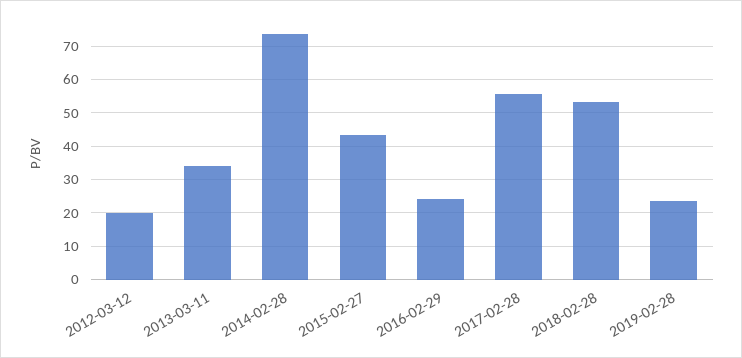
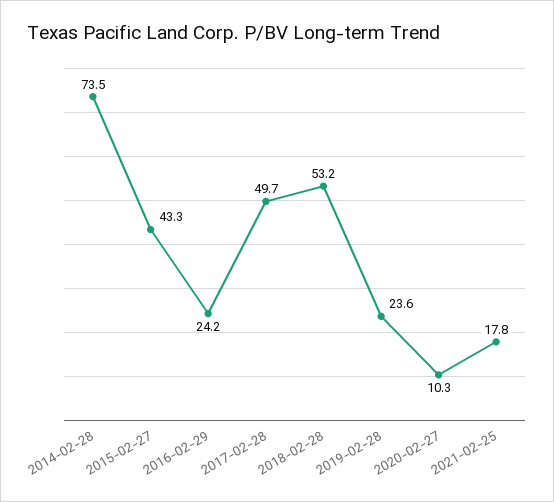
2012-03-12: 20 -> none
2013-03-11: 34 -> none
2017-02-28: 56 -> 49.7
2020-02-27: none -> 10.3
2021-02-25: none -> 17.8

